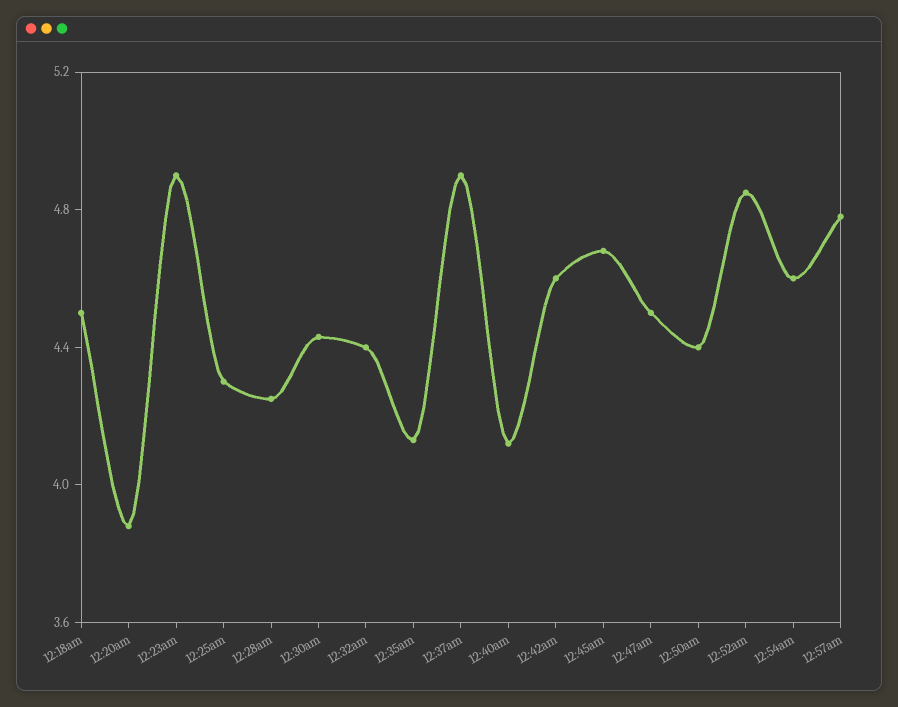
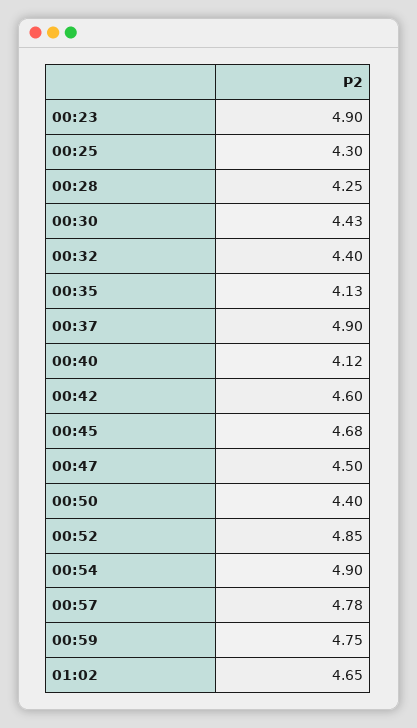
12:18am: 4.5 -> none
12:20am: 3.9 -> none
12:54am: 4.6 -> 4.9
00:59: none -> 4.75
01:02: none -> 4.65

